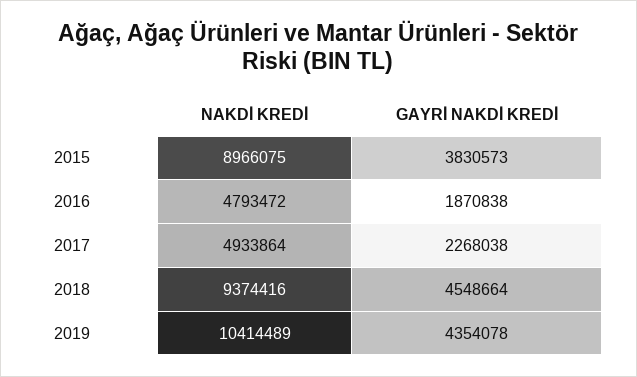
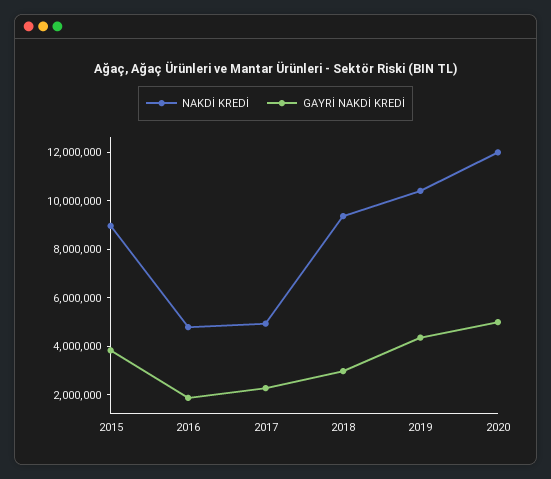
GAYRİ NAKDİ KREDİ, 2018: 4548664 -> 3000000
NAKDİ KREDİ, 2020: none -> 12000000
GAYRİ NAKDİ KREDİ, 2020: none -> 5000000

